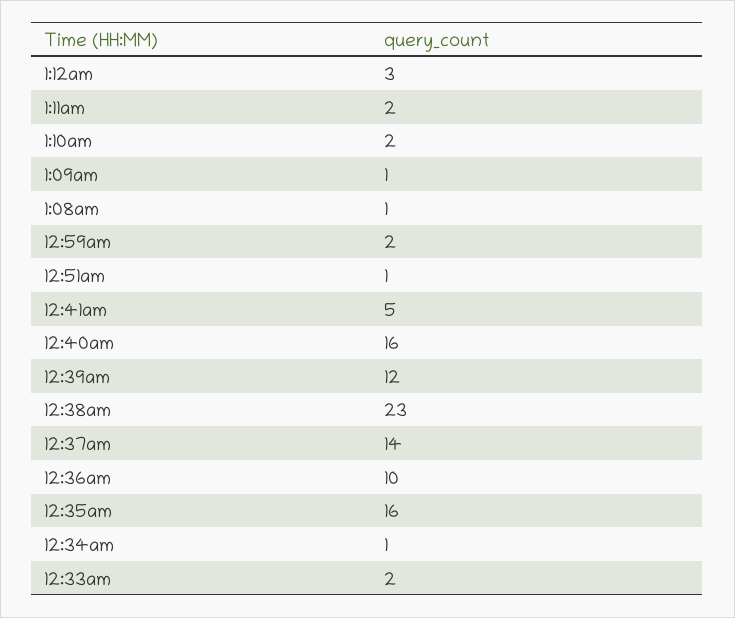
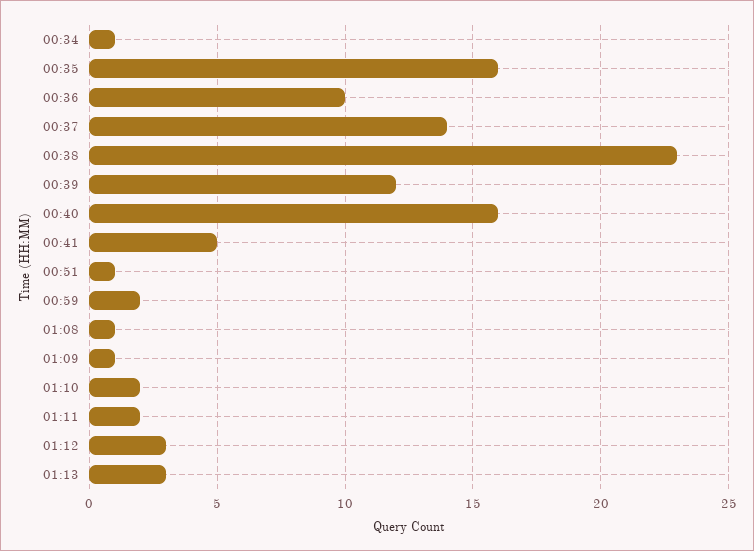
12:33am: 2 -> none
01:13: none -> 3

